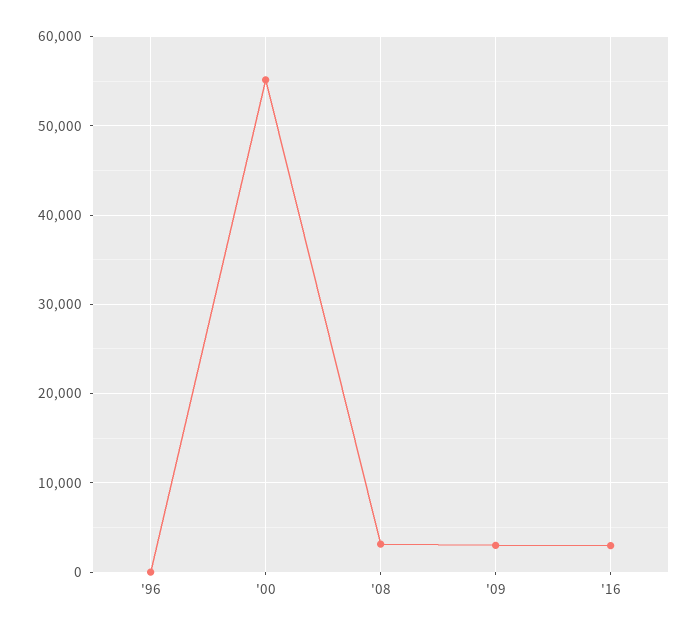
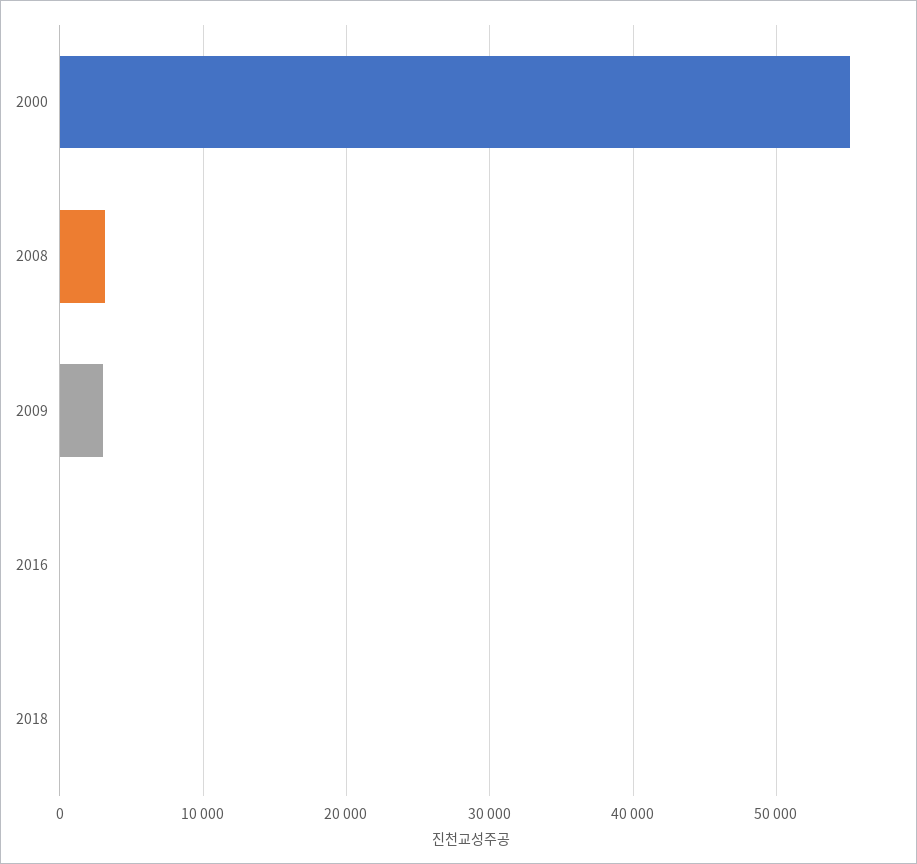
'96: 0 -> none
'16: 3000 -> 0
2018: none -> 0

